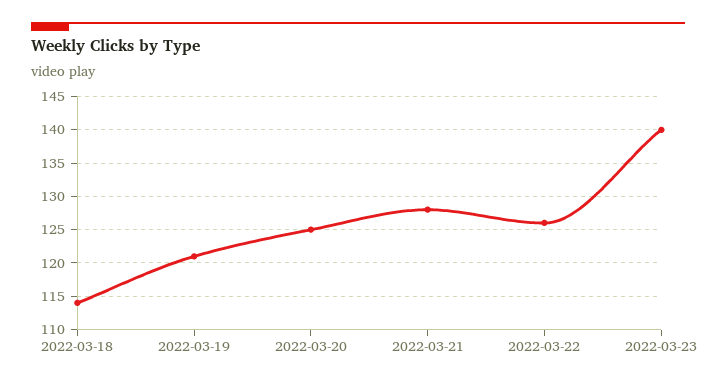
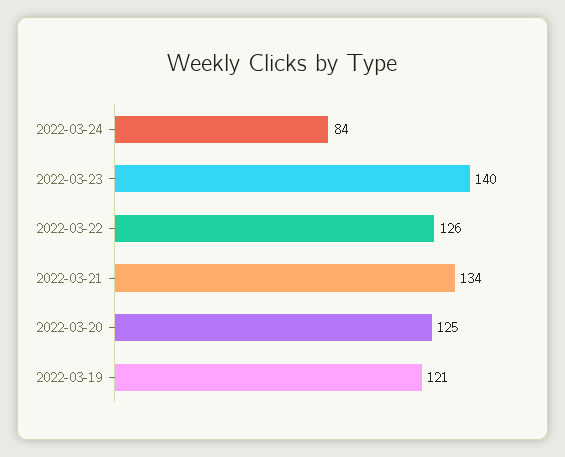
2022-03-18: 114 -> none
2022-03-21: 128 -> 134
2022-03-24: none -> 84

